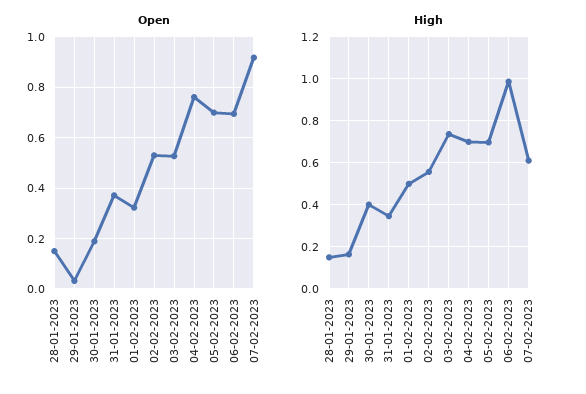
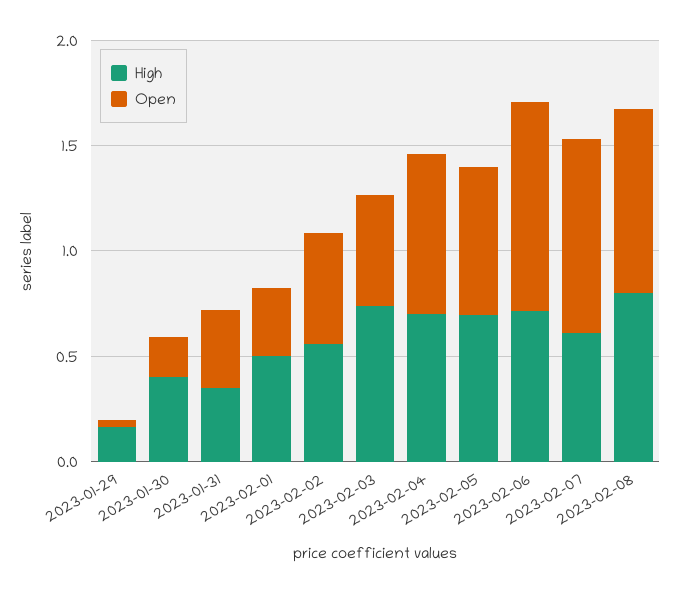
Open, 28-01-2023: 0.15 -> none
Open, 06-02-2023: 0.7 -> 1
High, 28-01-2023: 0.15 -> none
High, 06-02-2023: 1 -> 0.7
High, 2023-02-08: none -> 0.8
Open, 2023-02-08: none -> 0.9

